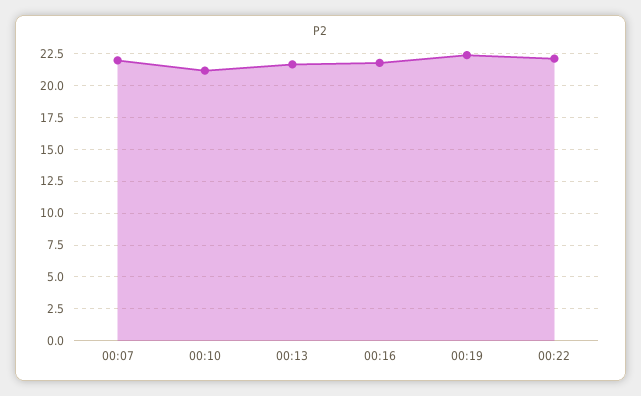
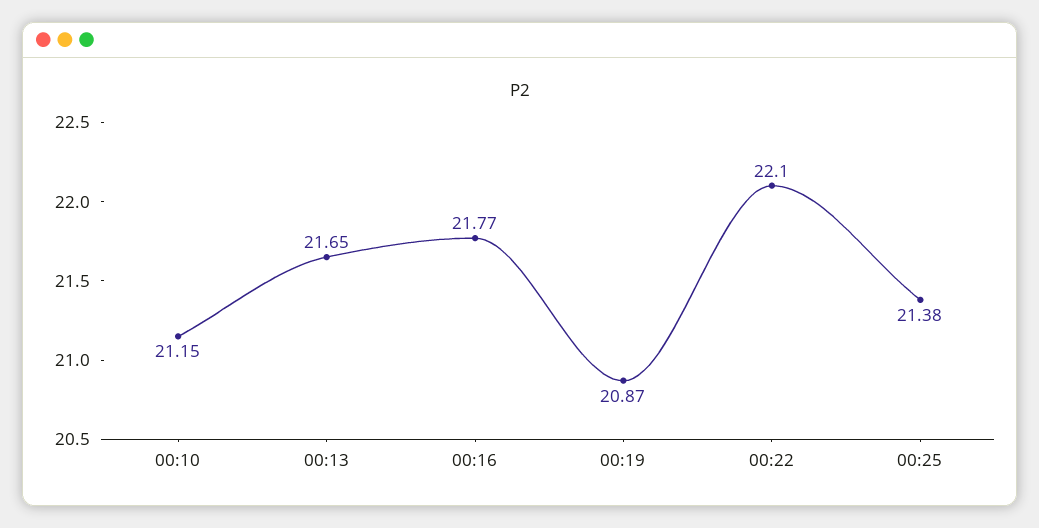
00:07: 22 -> none
00:19: 22.5 -> 20.87
00:25: none -> 21.38

